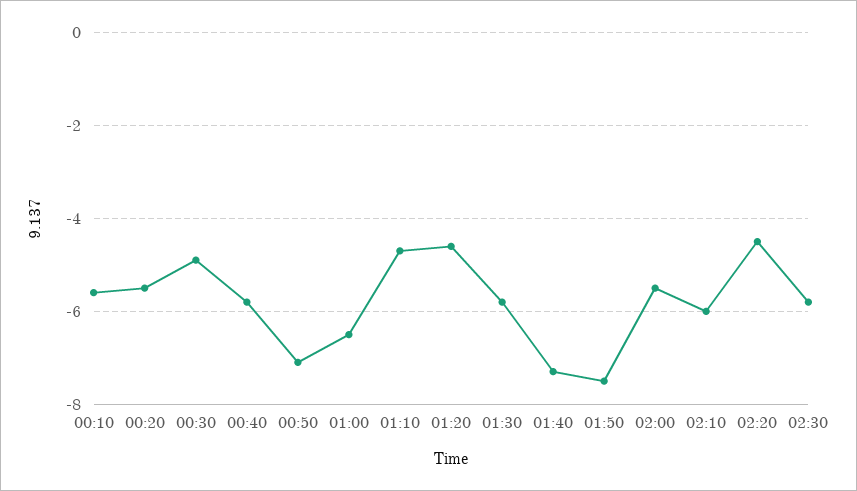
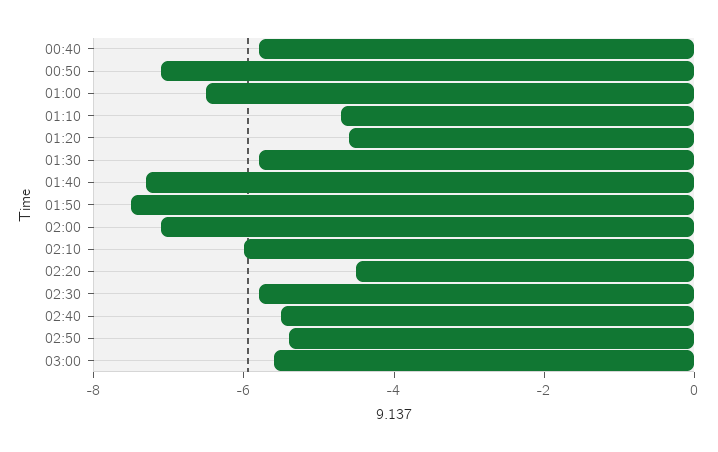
00:10: -5.5 -> none
00:20: -5.5 -> none
00:30: -5 -> none
02:00: -5.5 -> -7
02:40: none -> -5.5
02:50: none -> -5.5
03:00: none -> -5.5

